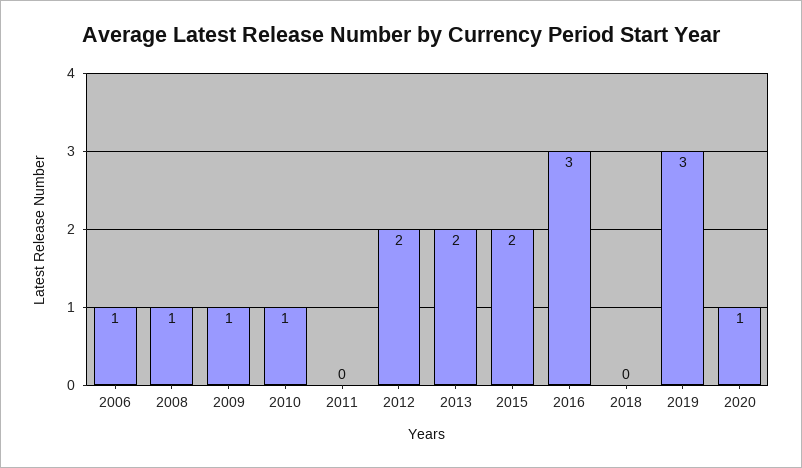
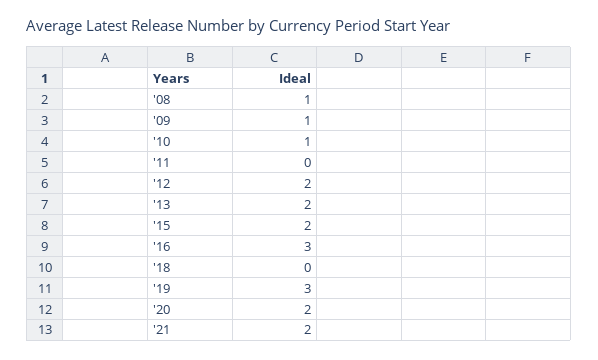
2006: 1 -> none
2020: 1 -> 2
'21: none -> 2

